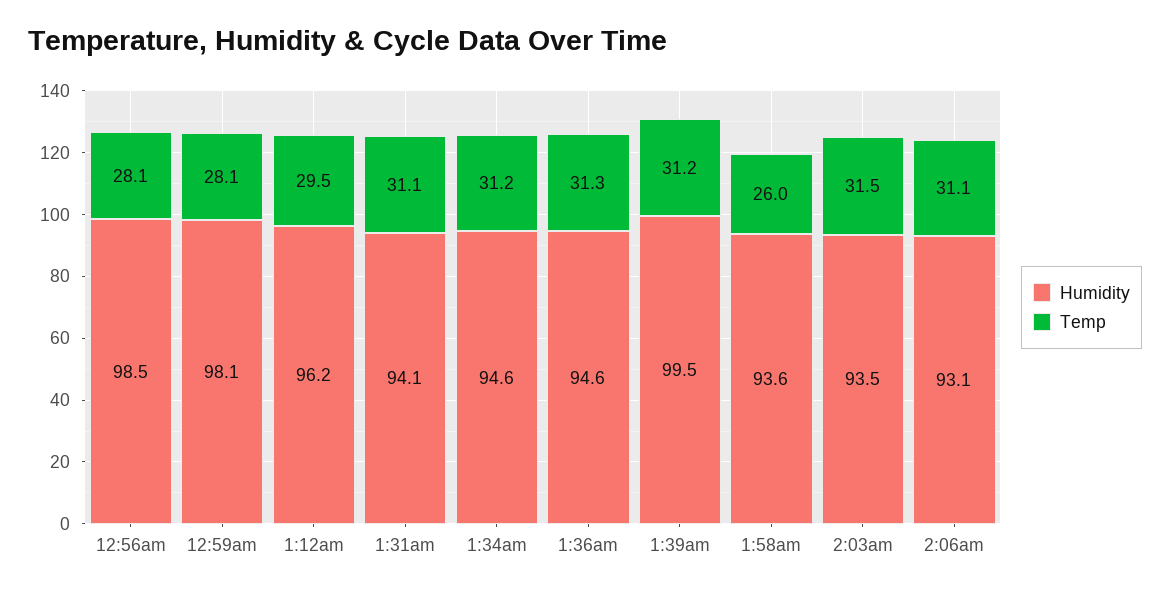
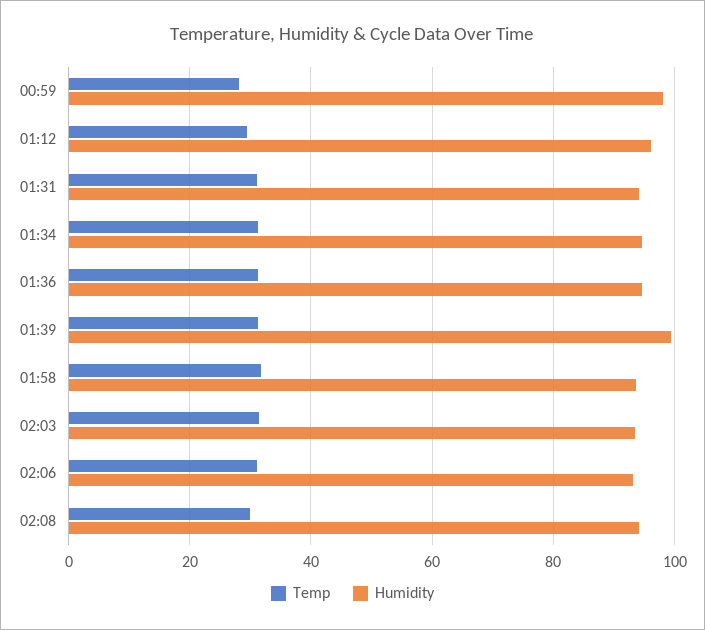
Humidity, 12:56am: 98.5 -> none
Temp, 12:56am: 28.1 -> none
Temp, 1:58am: 26 -> 32
Temp, 02:08: none -> 30
Humidity, 02:08: none -> 94

